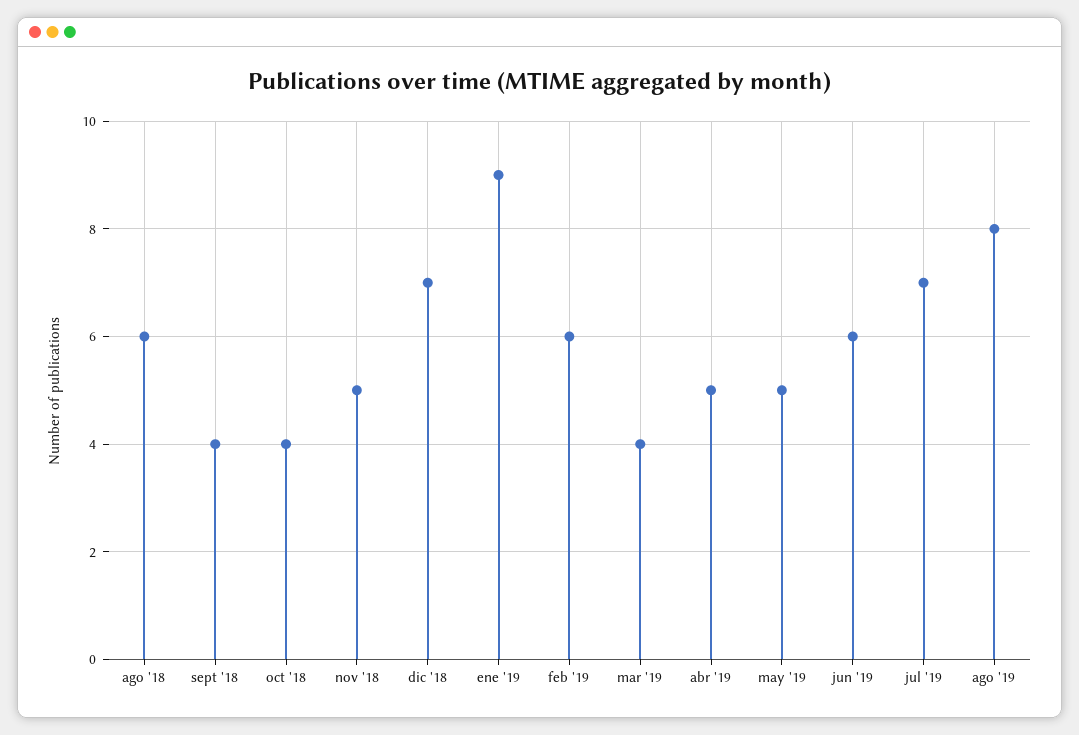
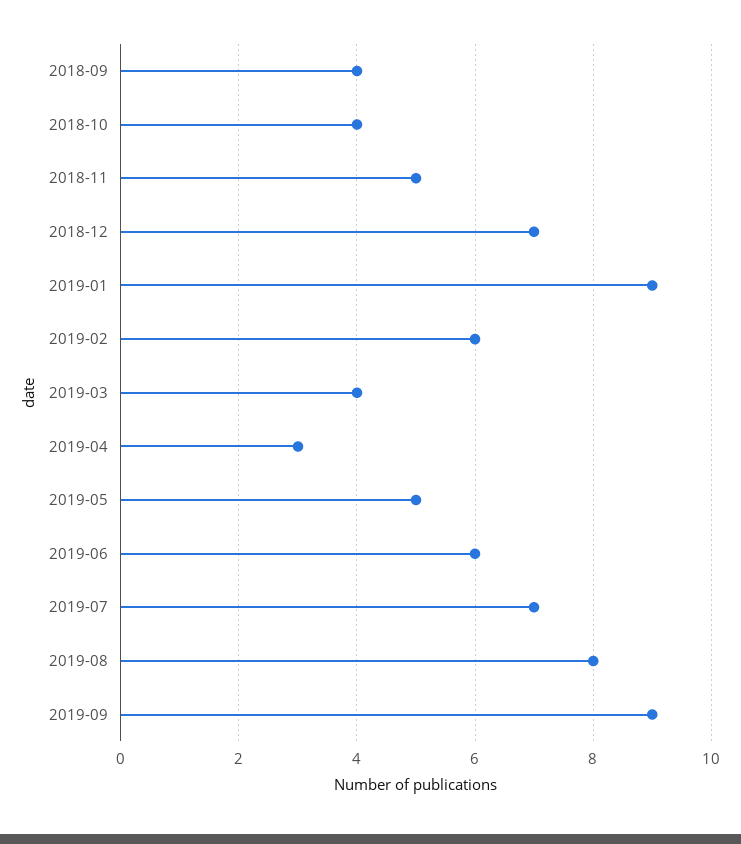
ago '18: 6 -> none
abr '19: 5 -> 3
2019-09: none -> 9

